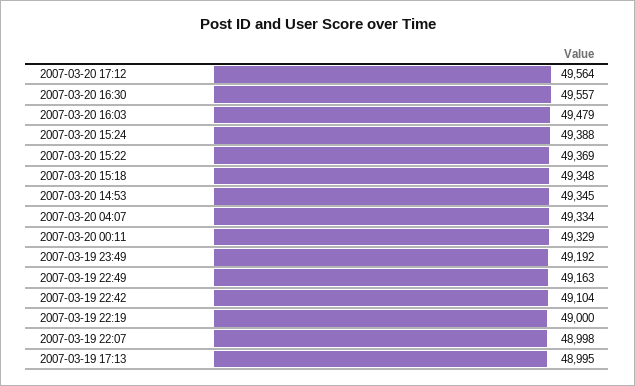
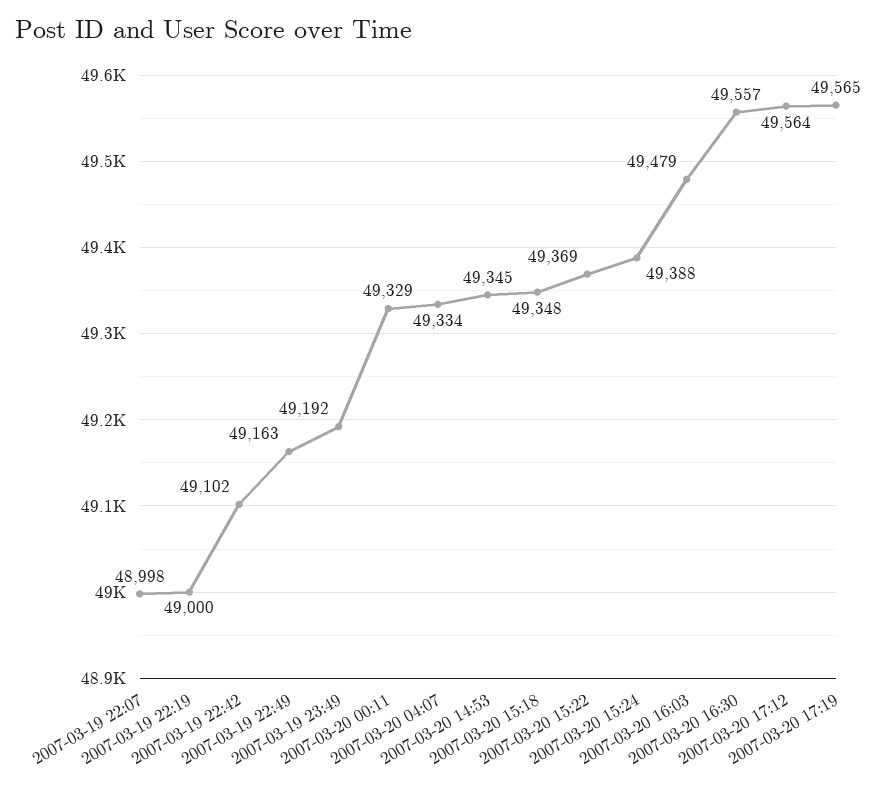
2007-03-19 22:42: 49104 -> 49102
2007-03-19 17:13: 48995 -> none
2007-03-20 17:19: none -> 49565

